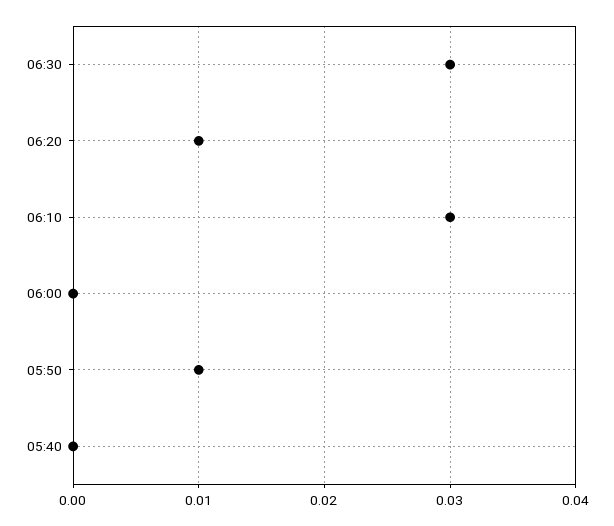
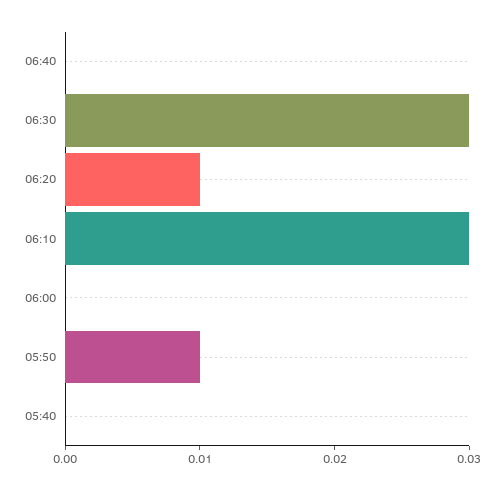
06:40: none -> 0

